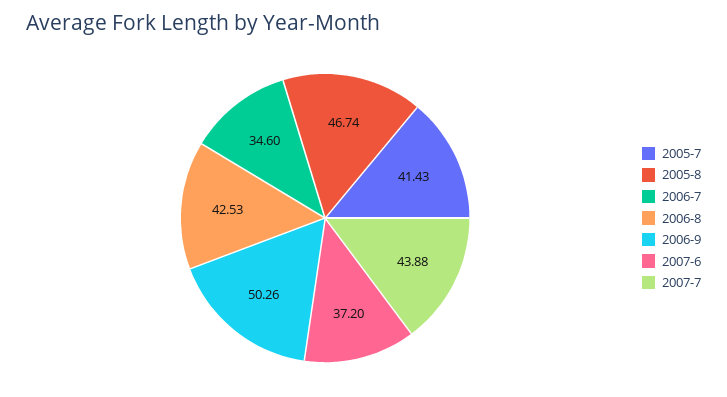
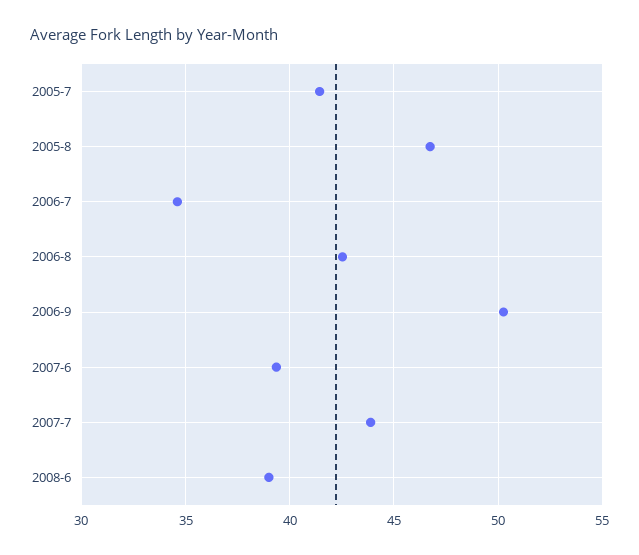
2007-6: 37.2 -> 39.5
2008-6: none -> 39

